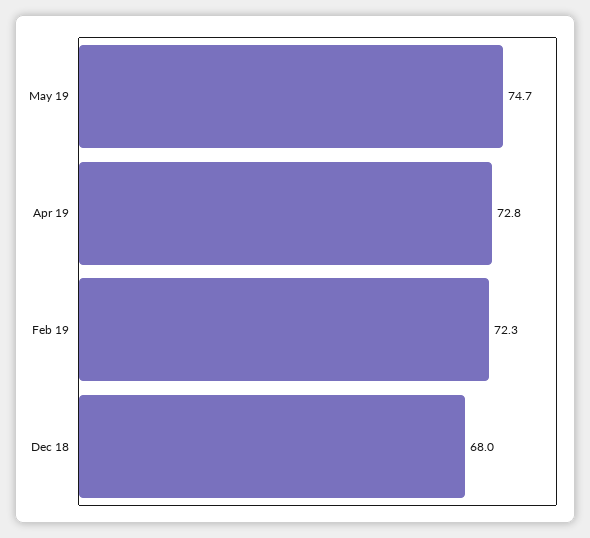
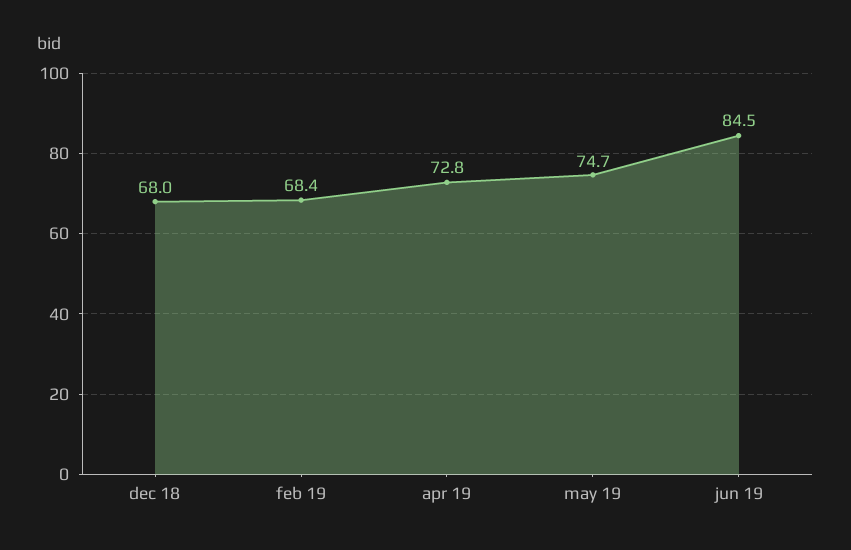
Feb 19: 72.3 -> 68.4
jun 19: none -> 84.5

